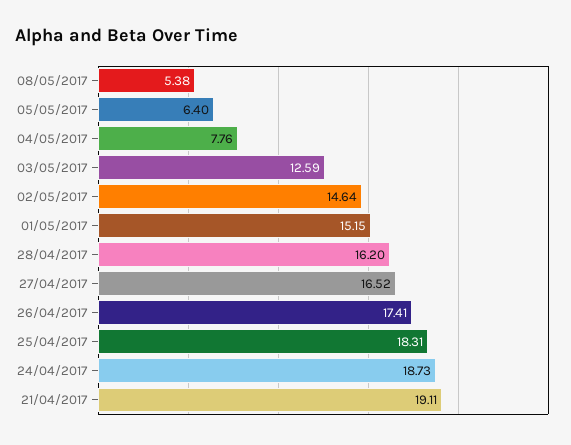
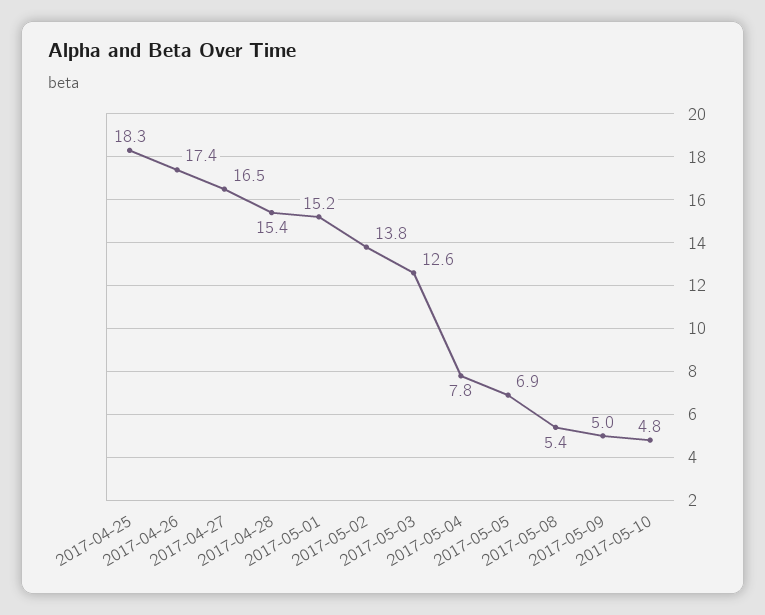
05/05/2017: 6.4 -> 6.9
02/05/2017: 14.64 -> 13.8
28/04/2017: 16.2 -> 15.4
24/04/2017: 18.73 -> none
21/04/2017: 19.11 -> none
2017-05-09: none -> 5
2017-05-10: none -> 4.8

